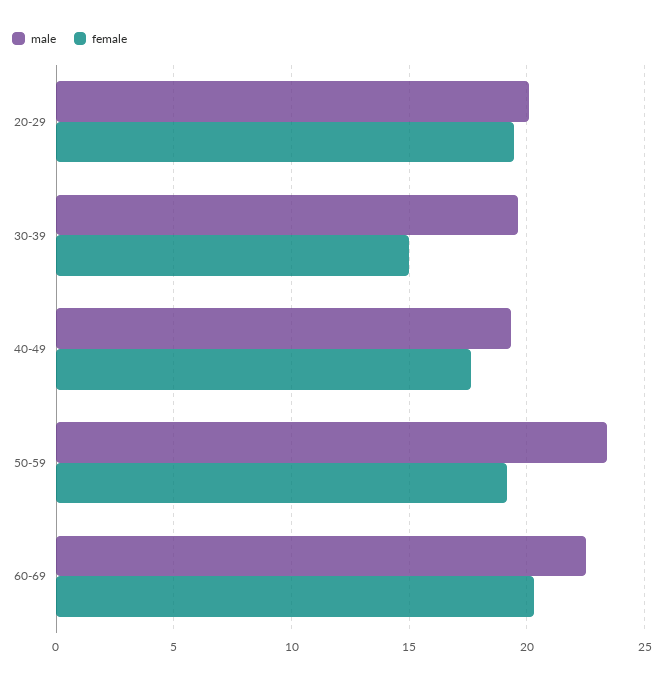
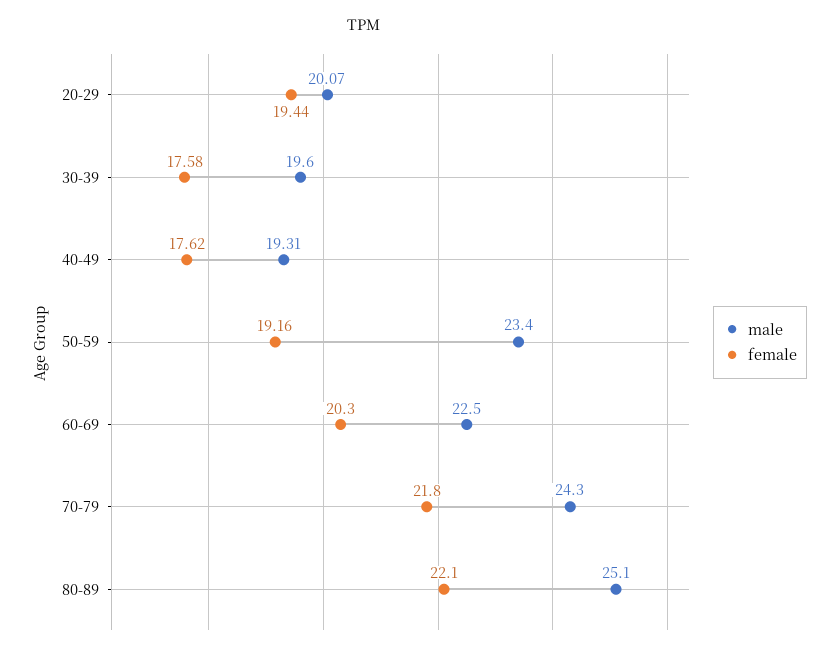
female, 30-39: 15 -> 17.58
male, 70-79: none -> 24.3
female, 70-79: none -> 21.8
male, 80-89: none -> 25.1
female, 80-89: none -> 22.1

